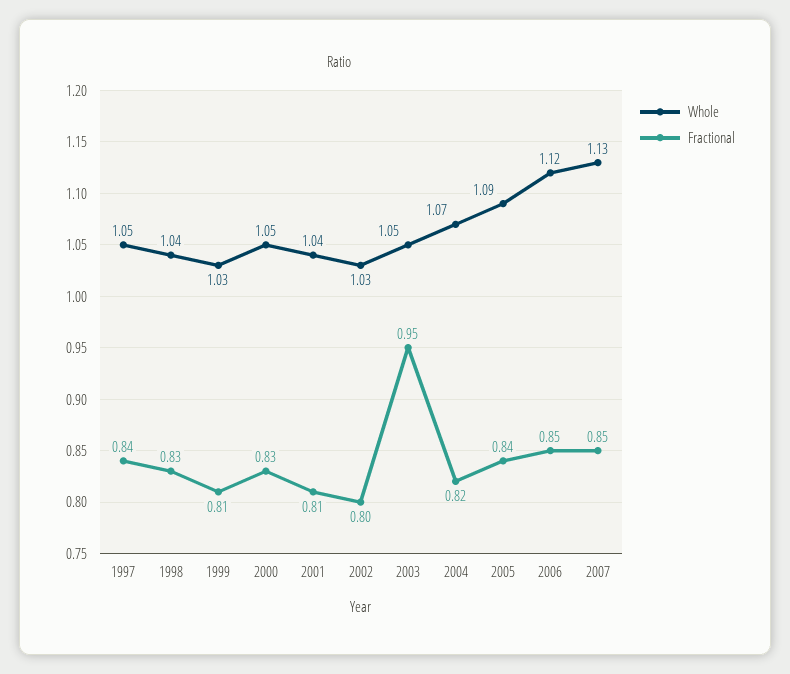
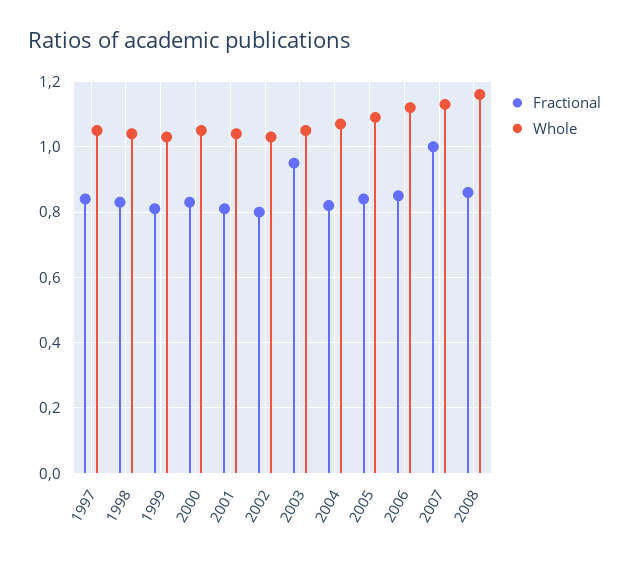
Fractional, 2007: 0.85 -> 1
Fractional, 2008: none -> 0.85
Whole, 2008: none -> 1.15

